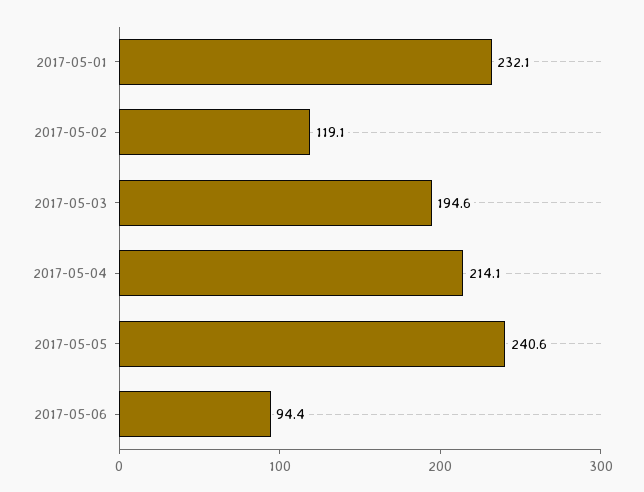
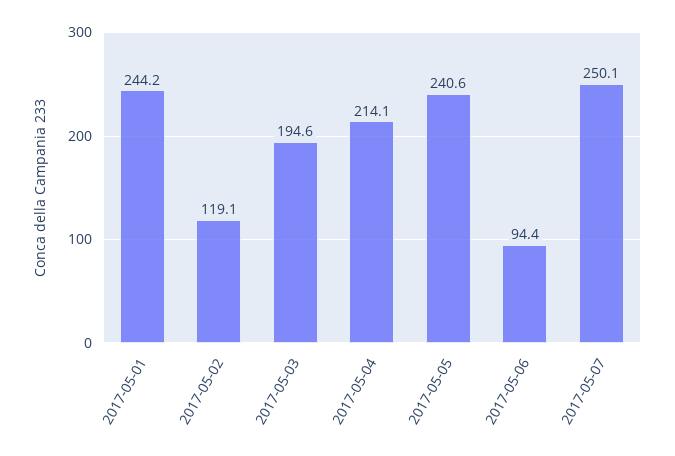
2017-05-01: 232.1 -> 244.2
2017-05-07: none -> 250.1

